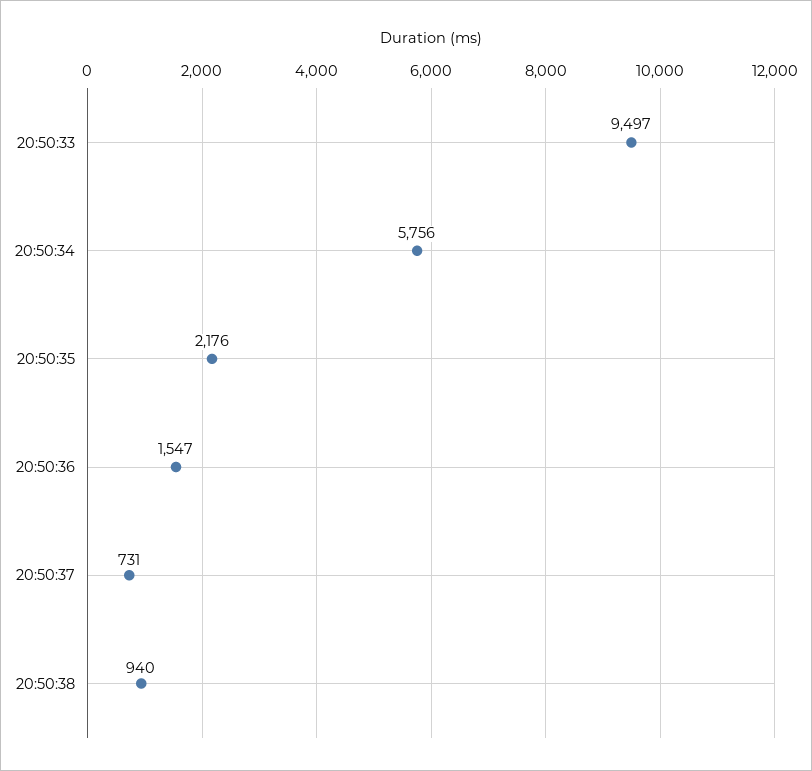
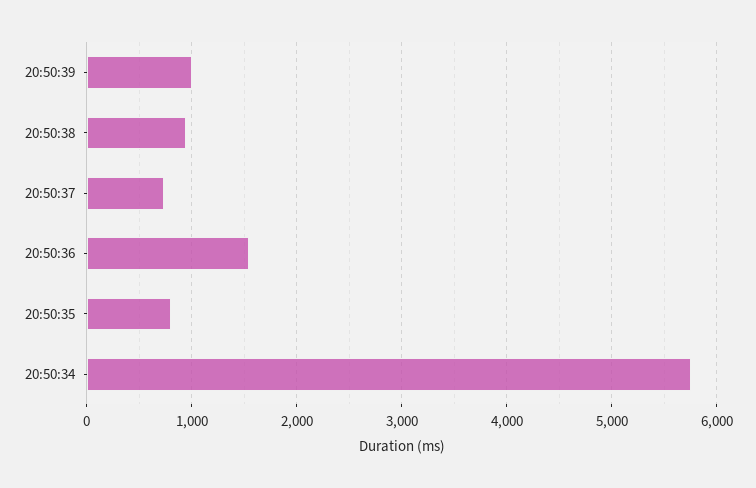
20:50:33: 9497 -> none
20:50:35: 2176 -> 800
20:50:39: none -> 1000

